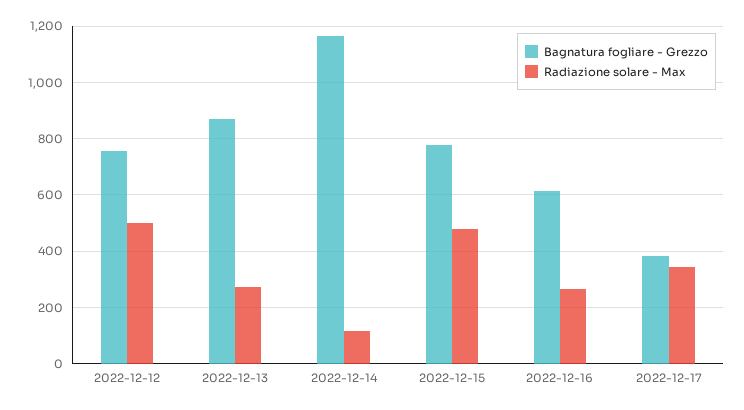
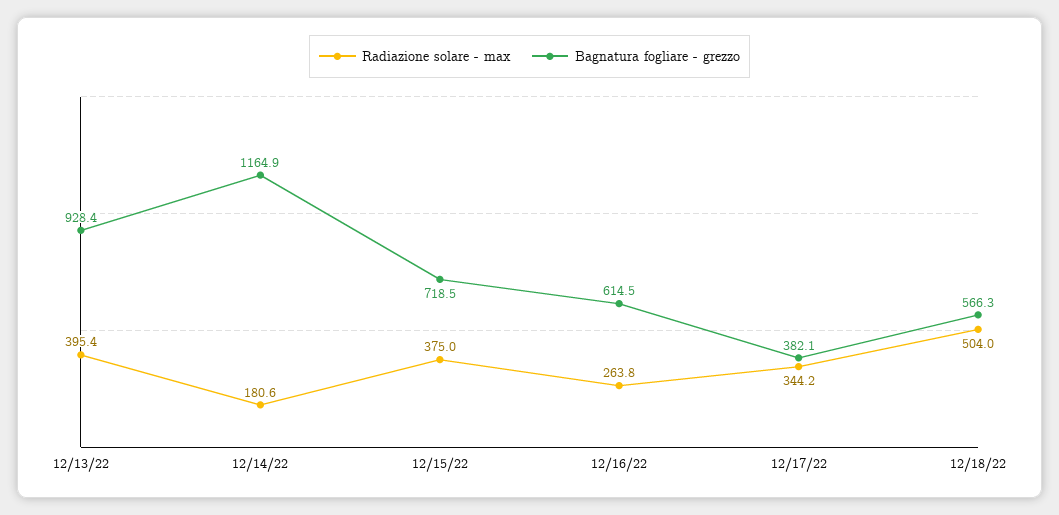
Bagnatura fogliare - Grezzo, 2022-12-12: 750 -> none
Radiazione solare - Max, 2022-12-12: 500 -> none
Bagnatura fogliare - Grezzo, 2022-12-13: 875 -> 928.4
Radiazione solare - Max, 2022-12-13: 275 -> 395.4
Radiazione solare - Max, 2022-12-14: 125 -> 180.6
Bagnatura fogliare - Grezzo, 2022-12-15: 775 -> 718.5
Radiazione solare - Max, 2022-12-15: 475 -> 375
Radiazione solare - Max, 12/18/22: none -> 504
Bagnatura fogliare - Grezzo, 12/18/22: none -> 566.3

